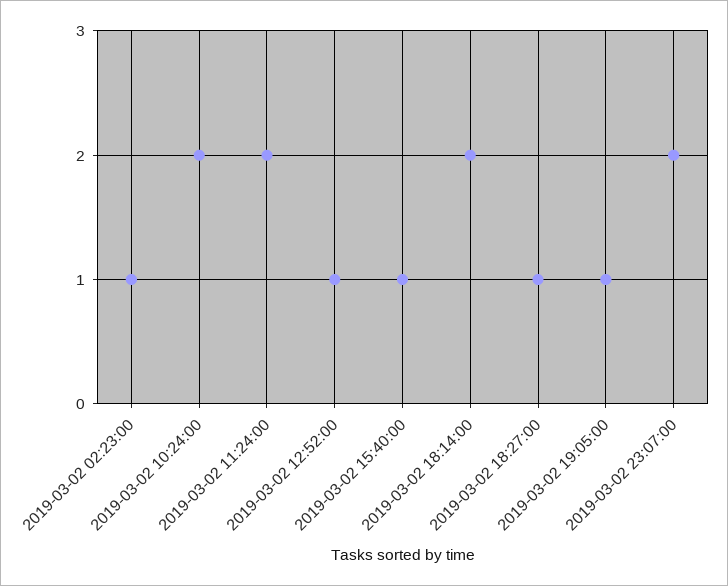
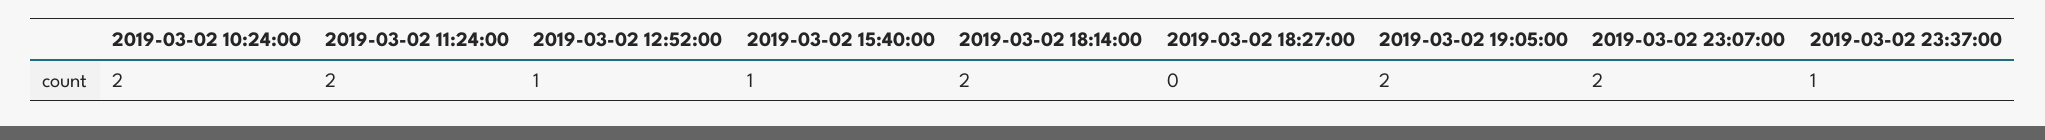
2019-03-02 02:23:00: 1 -> none
2019-03-02 18:27:00: 1 -> 0
2019-03-02 19:05:00: 1 -> 2
2019-03-02 23:37:00: none -> 1

